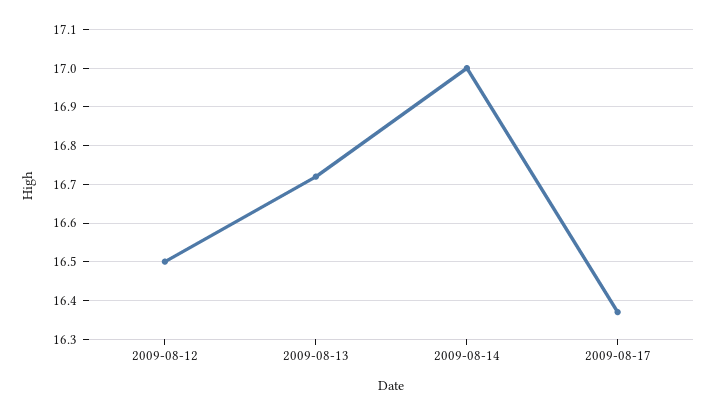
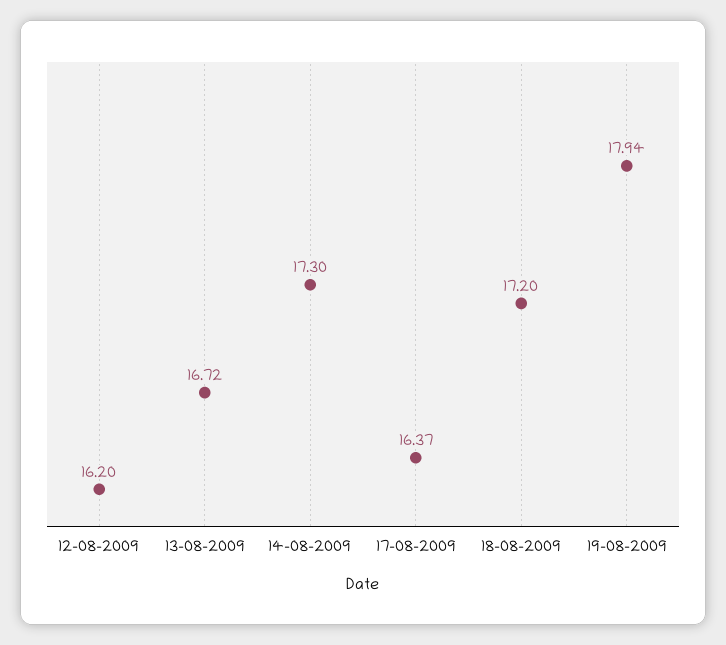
2009-08-12: 16.5 -> 16.2
2009-08-14: 17 -> 17.3
18-08-2009: none -> 17.2
19-08-2009: none -> 17.94

